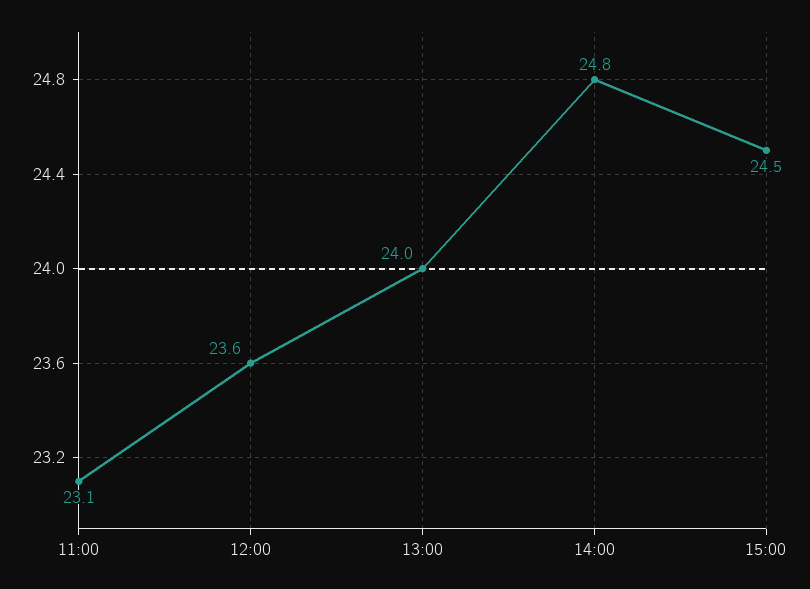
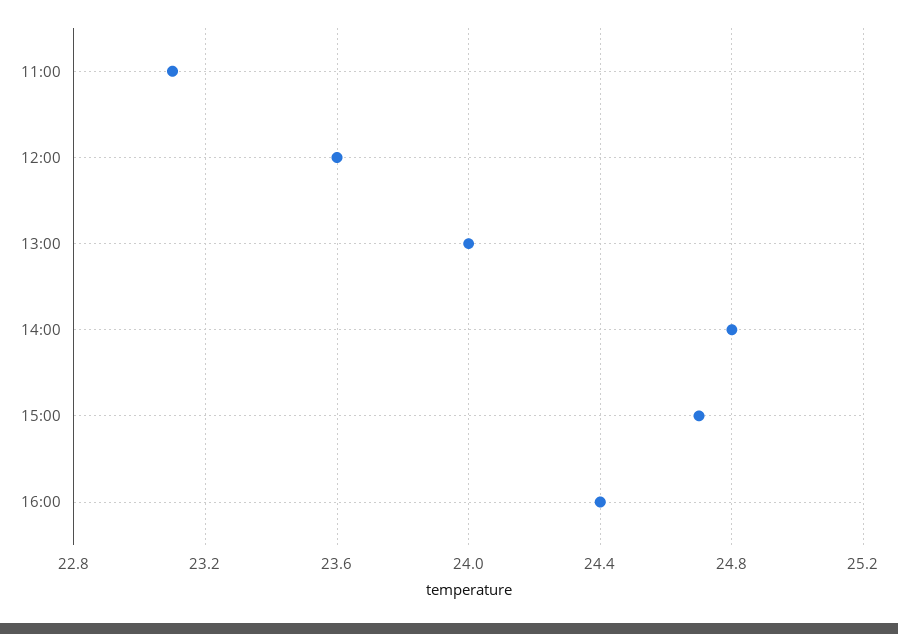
15:00: 24.5 -> 24.7
16:00: none -> 24.4

